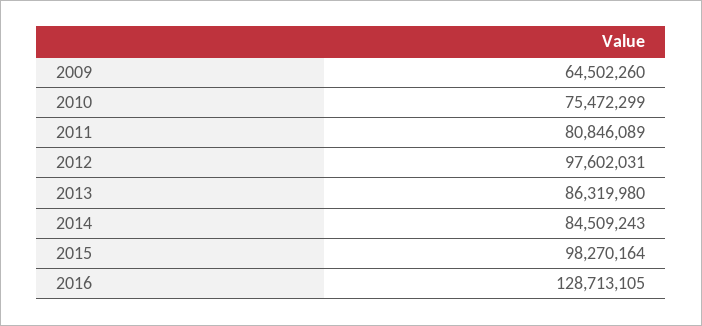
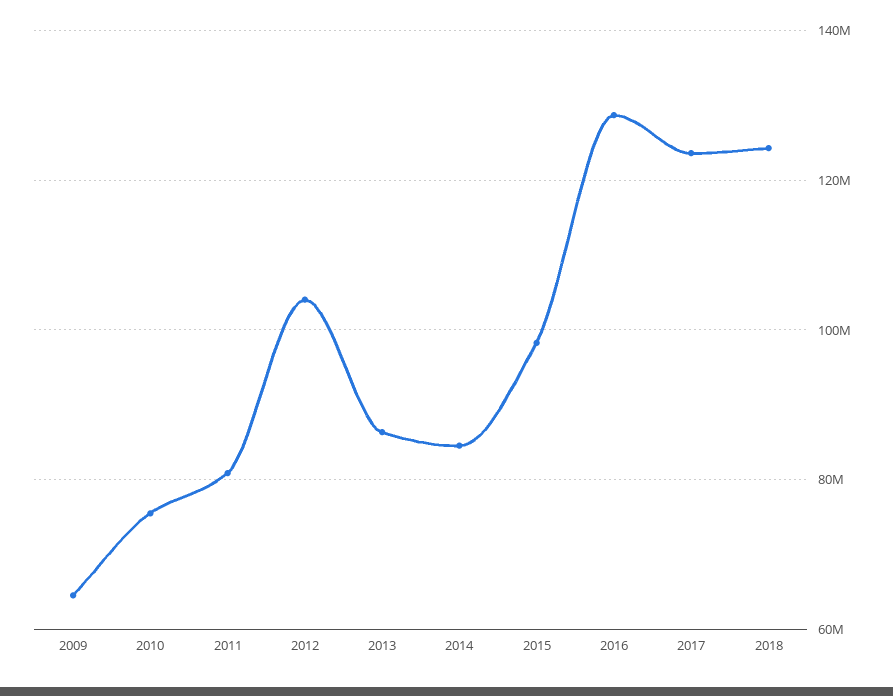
2012: 97602031 -> 104000000
2017: none -> 124000000
2018: none -> 124000000

